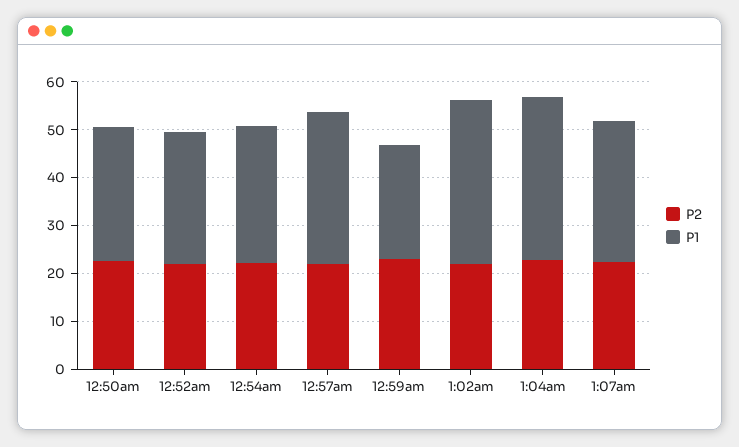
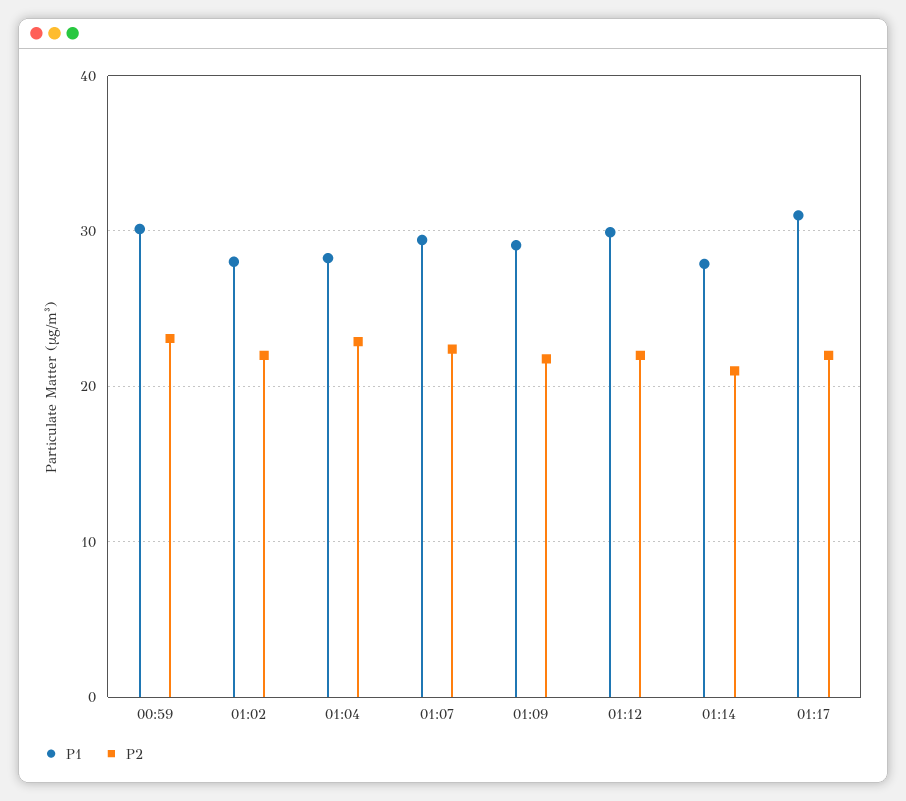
P2, 12:50am: 22 -> none
P1, 12:50am: 28 -> none
P2, 12:52am: 22 -> none
P1, 12:52am: 28 -> none
P2, 12:54am: 22 -> none
P1, 12:54am: 28 -> none
P2, 12:57am: 22 -> none
P1, 12:57am: 32 -> none
P1, 12:59am: 24 -> 30
P1, 1:02am: 34 -> 28
P1, 1:04am: 34 -> 28
P1, 01:09: none -> 29
P2, 01:09: none -> 22
P1, 01:12: none -> 30
P2, 01:12: none -> 22
P1, 01:14: none -> 28
P2, 01:14: none -> 21
P1, 01:17: none -> 31
P2, 01:17: none -> 22

